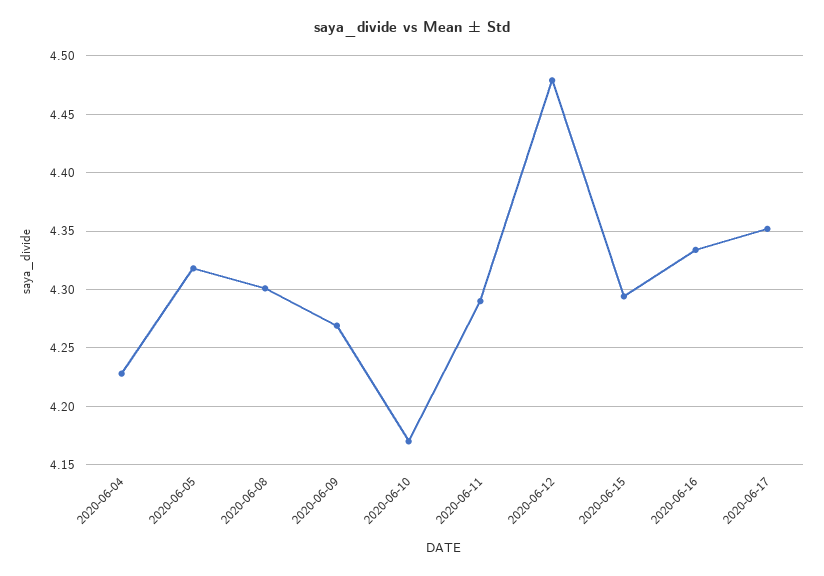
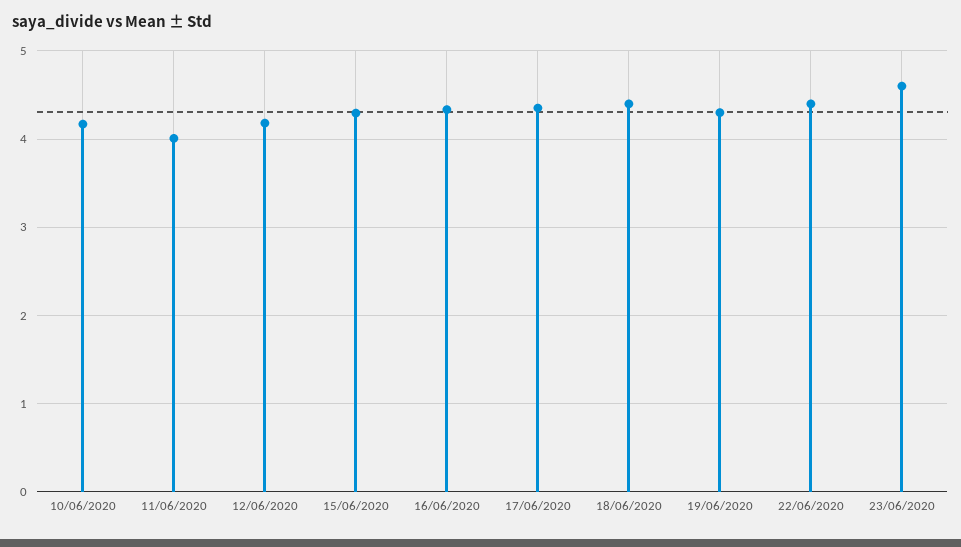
2020-06-04: 4.23 -> none
2020-06-05: 4.32 -> none
2020-06-08: 4.3 -> none
2020-06-09: 4.27 -> none
2020-06-11: 4.29 -> 4
2020-06-12: 4.48 -> 4.2
18/06/2020: none -> 4.4
19/06/2020: none -> 4.3
22/06/2020: none -> 4.4
23/06/2020: none -> 4.6

